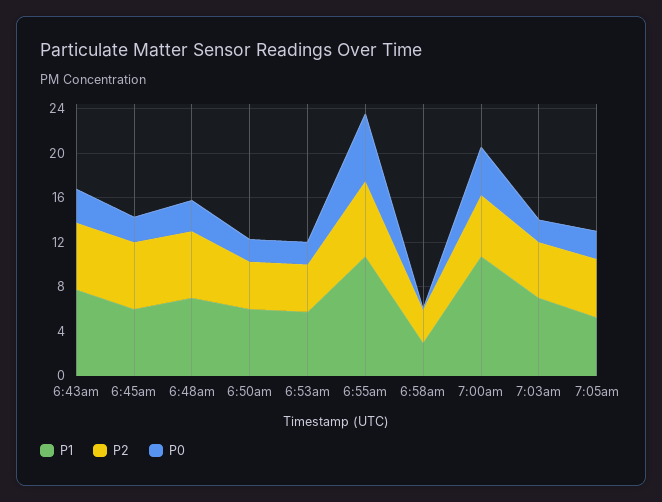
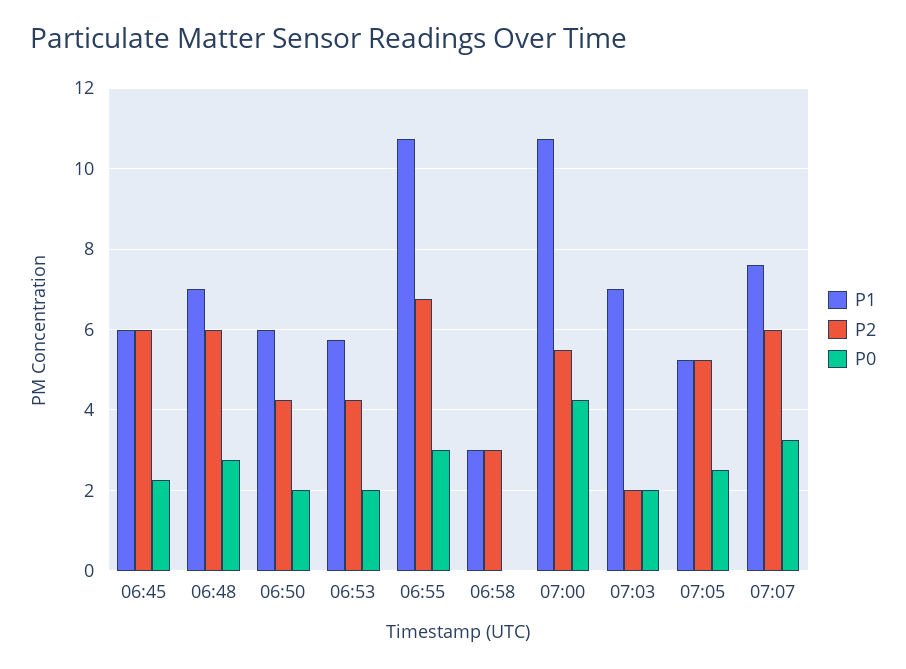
P1, 6:43am: 8 -> none
P2, 6:43am: 6 -> none
P0, 6:43am: 3 -> none
P0, 6:55am: 6 -> 3
P2, 7:03am: 5 -> 2
P1, 07:07: none -> 7.6
P2, 07:07: none -> 6
P0, 07:07: none -> 3.2

